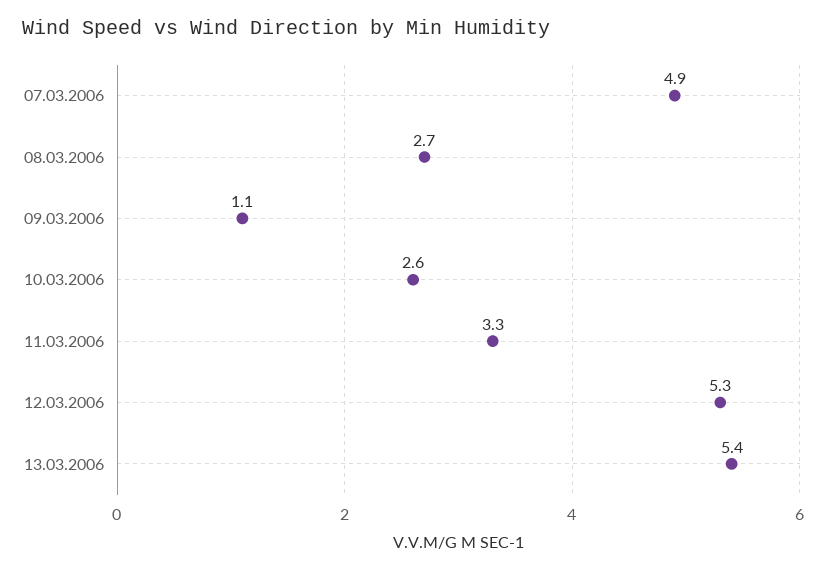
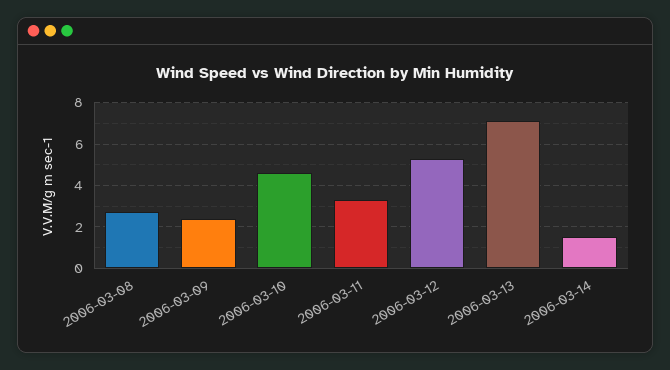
07.03.2006: 4.9 -> none
09.03.2006: 1.1 -> 2.5
10.03.2006: 2.6 -> 4.5
13.03.2006: 5.4 -> 7
2006-03-14: none -> 1.5

